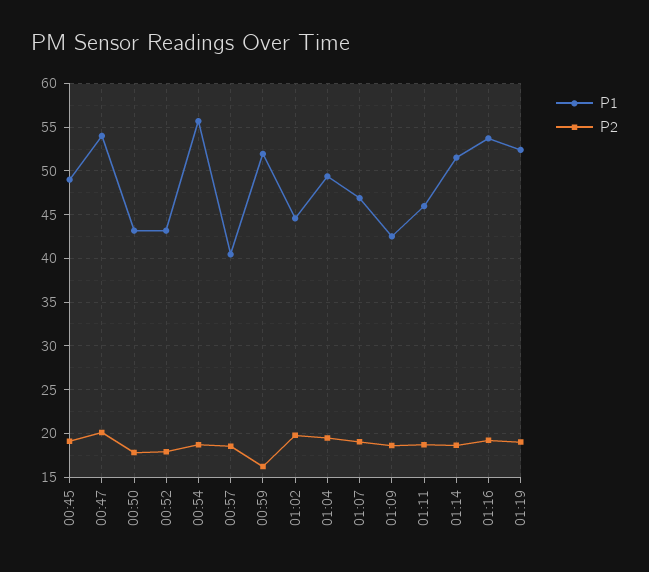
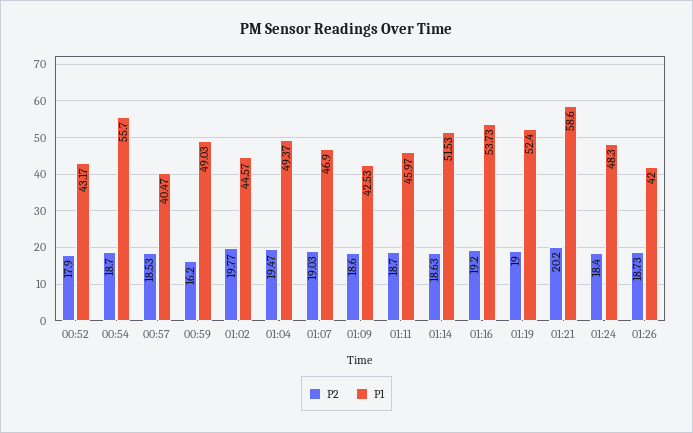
P1, 00:45: 49 -> none
P2, 00:45: 19 -> none
P1, 00:47: 54 -> none
P2, 00:47: 20 -> none
P1, 00:50: 43 -> none
P2, 00:50: 18 -> none
P1, 00:59: 52 -> 49.03
P2, 01:21: none -> 20.2
P1, 01:21: none -> 58.6
P2, 01:24: none -> 18.4
P1, 01:24: none -> 48.3
P2, 01:26: none -> 18.73
P1, 01:26: none -> 42

